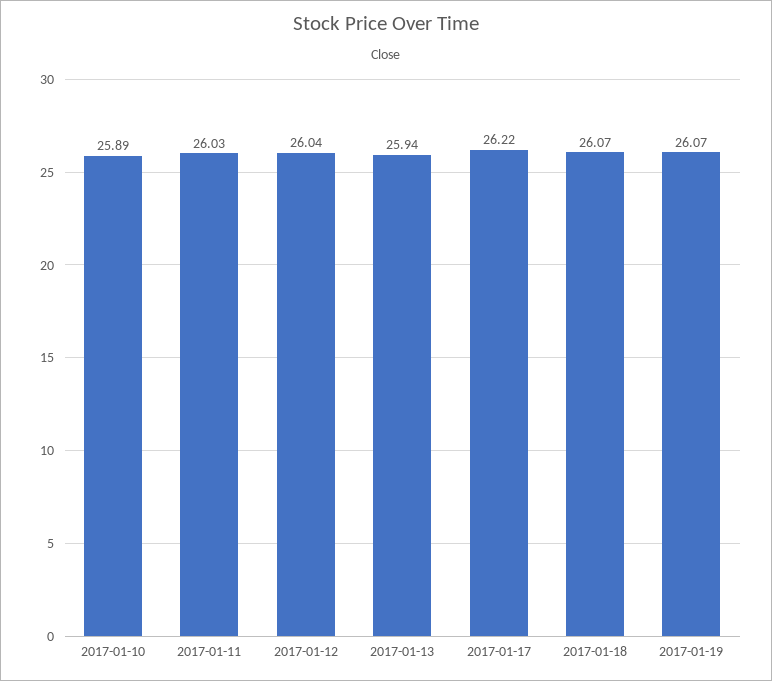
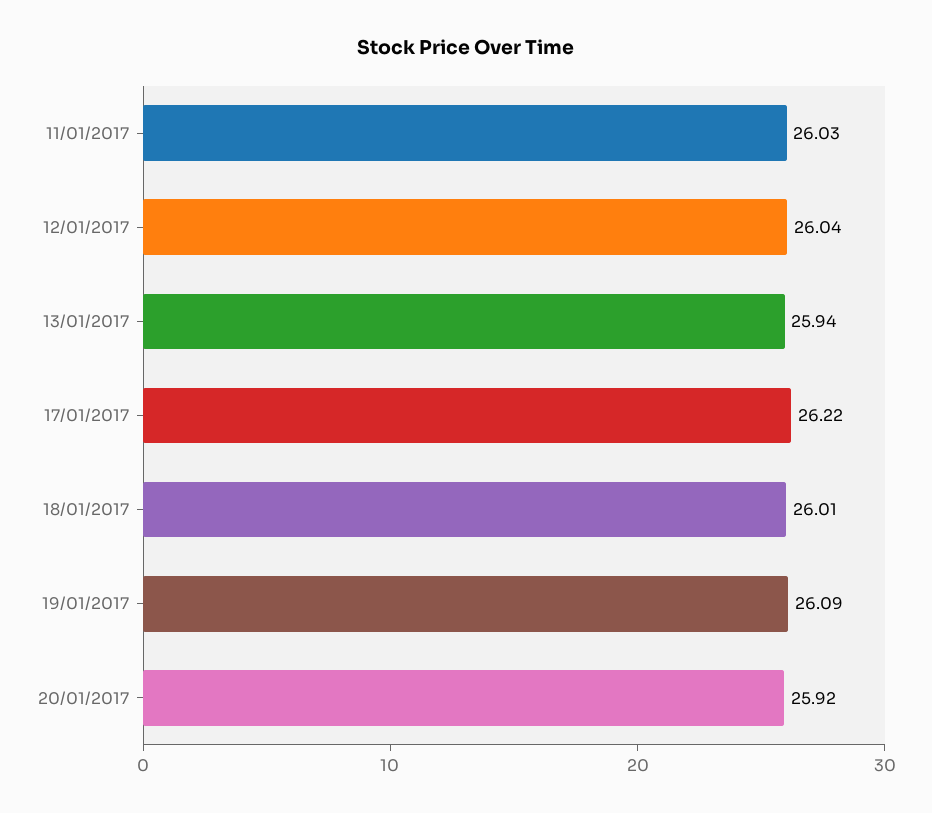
2017-01-10: 25.89 -> none
2017-01-18: 26.07 -> 26.01
2017-01-19: 26.07 -> 26.09
20/01/2017: none -> 25.92

